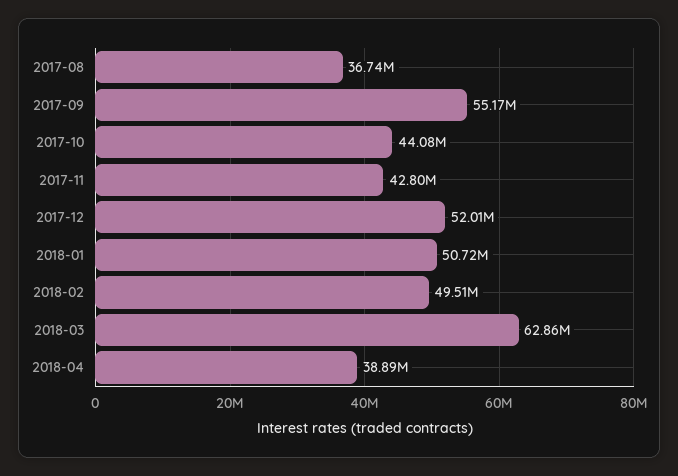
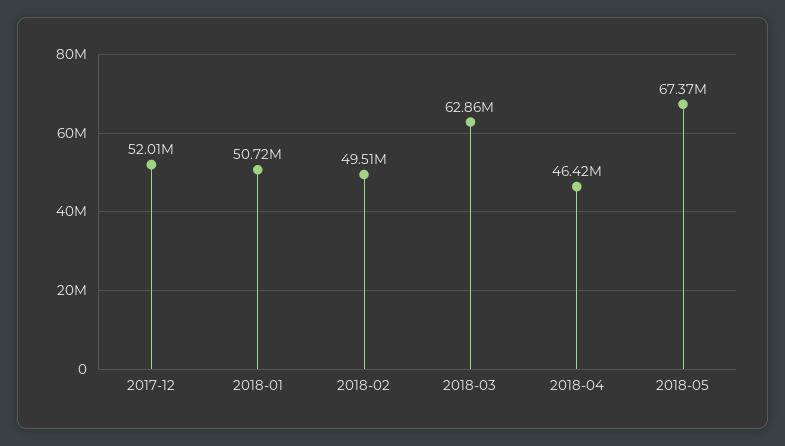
2017-08: 36740000 -> none
2017-09: 55170000 -> none
2017-10: 44080000 -> none
2017-11: 42800000 -> none
2018-04: 38890000 -> 46420000
2018-05: none -> 67370000

